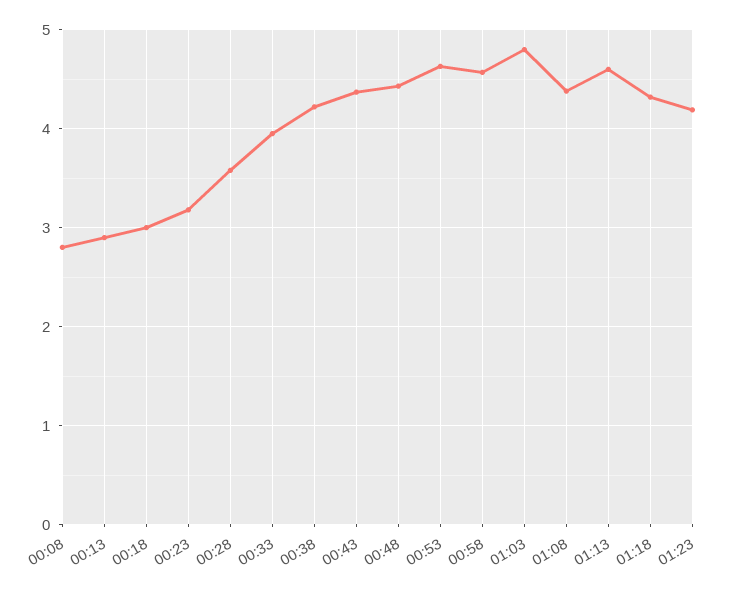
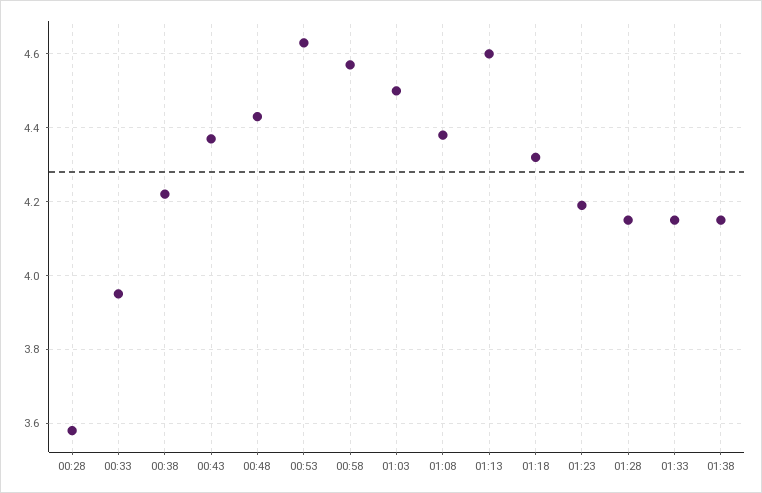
00:08: 2.8 -> none
00:13: 2.9 -> none
00:18: 3 -> none
00:23: 3.2 -> none
01:03: 4.8 -> 4.5
01:28: none -> 4.15
01:33: none -> 4.15
01:38: none -> 4.15

